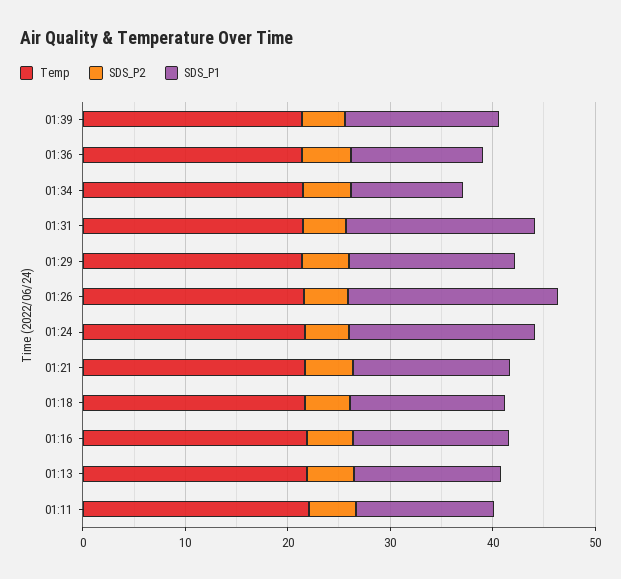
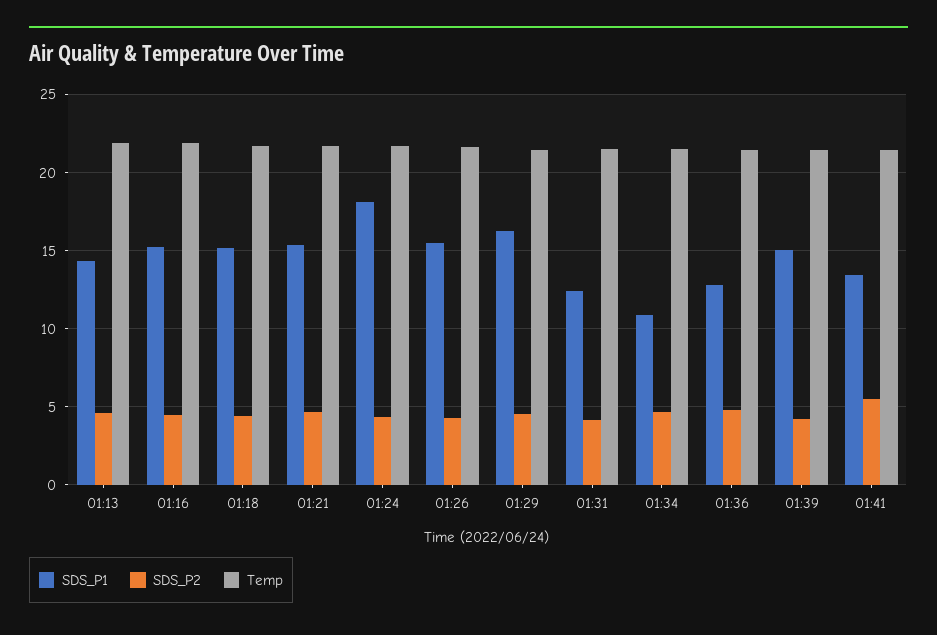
SDS_P1, 01:31: 18 -> 12.5
SDS_P1, 01:26: 20 -> 15.5
Temp, 01:11: 22 -> none
SDS_P2, 01:11: 4 -> none
SDS_P1, 01:11: 14 -> none
SDS_P1, 01:41: none -> 13.5
SDS_P2, 01:41: none -> 5.5
Temp, 01:41: none -> 21.5

